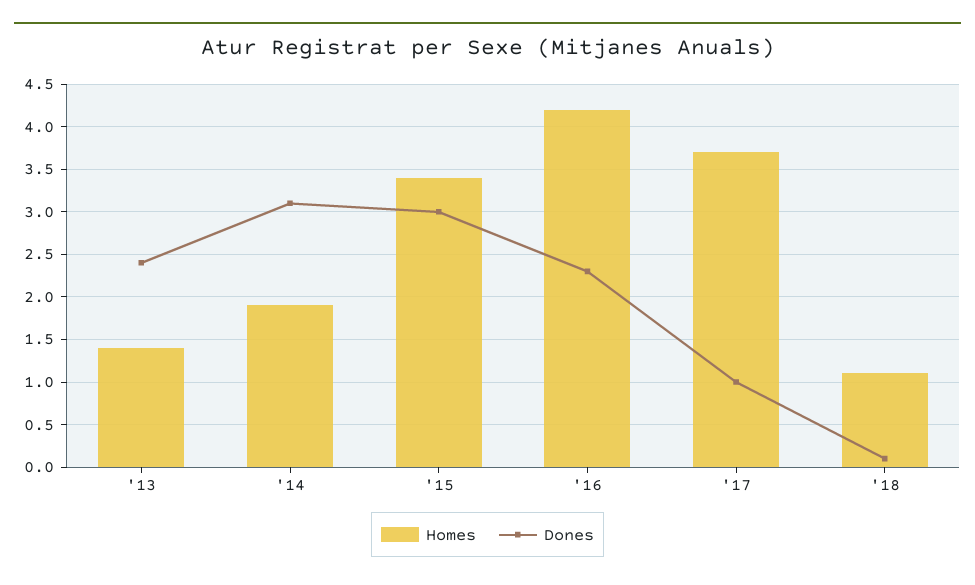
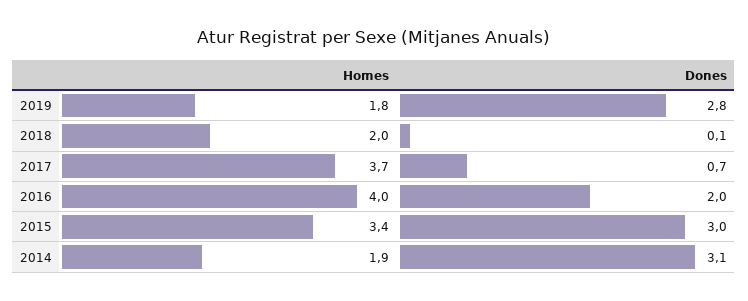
Homes, '13: 1.4 -> none
Dones, '13: 2.4 -> none
Homes, '16: 4.2 -> 4
Dones, '16: 2.3 -> 2
Dones, '17: 1 -> 0.7
Homes, '18: 1.1 -> 2
Homes, 2019: none -> 1.8
Dones, 2019: none -> 2.8

